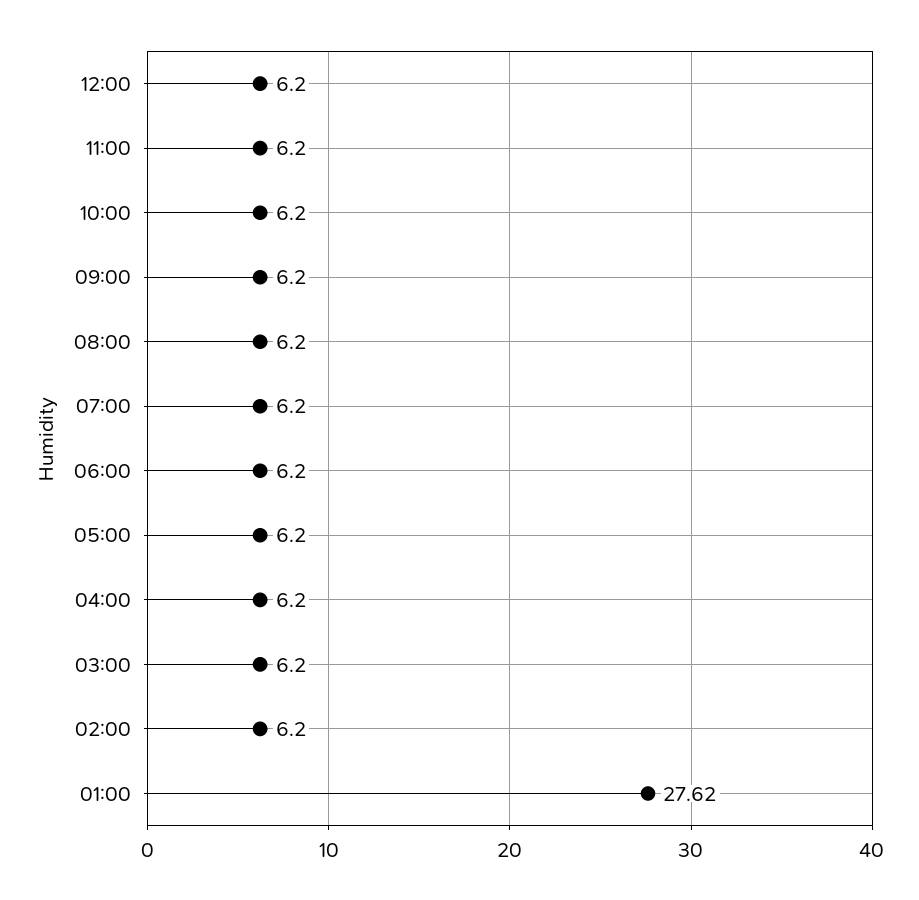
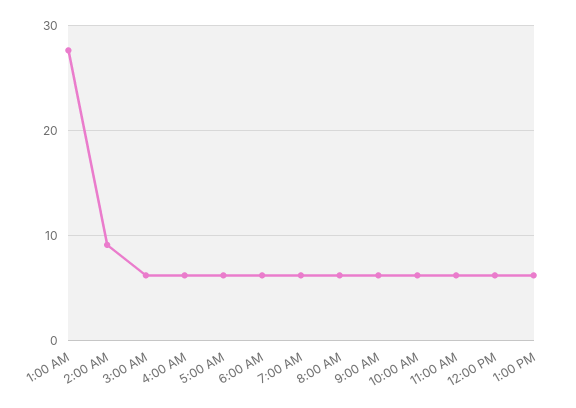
02:00: 6.2 -> 9
1:00 PM: none -> 6

